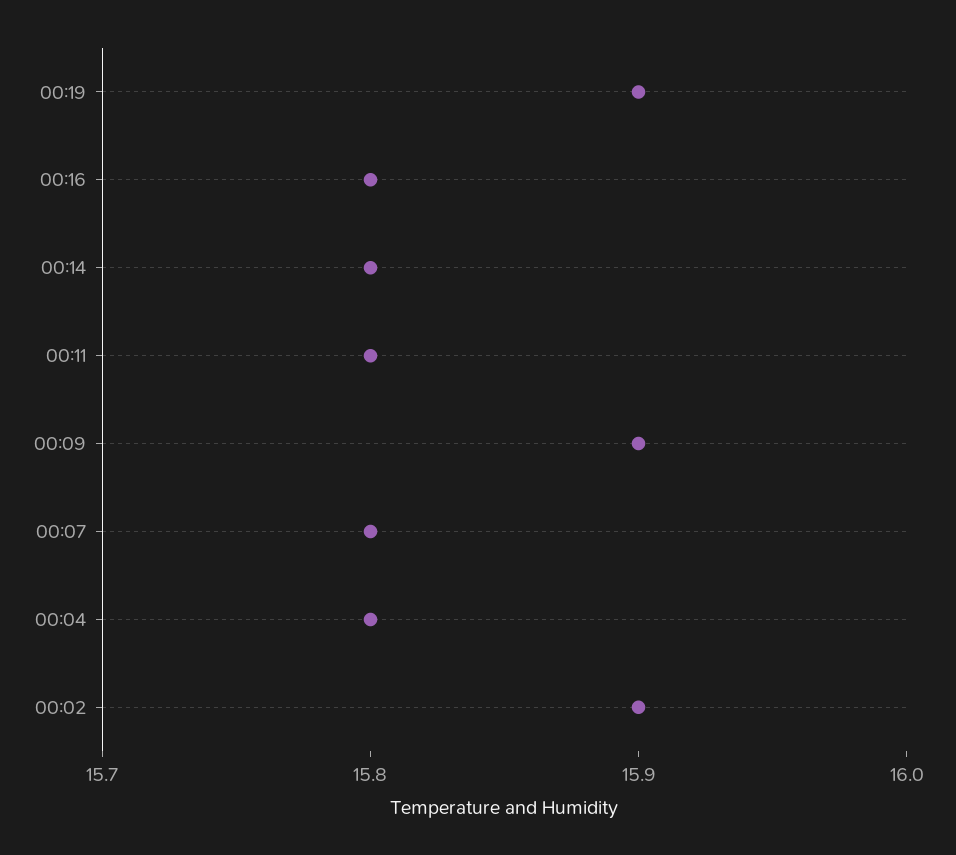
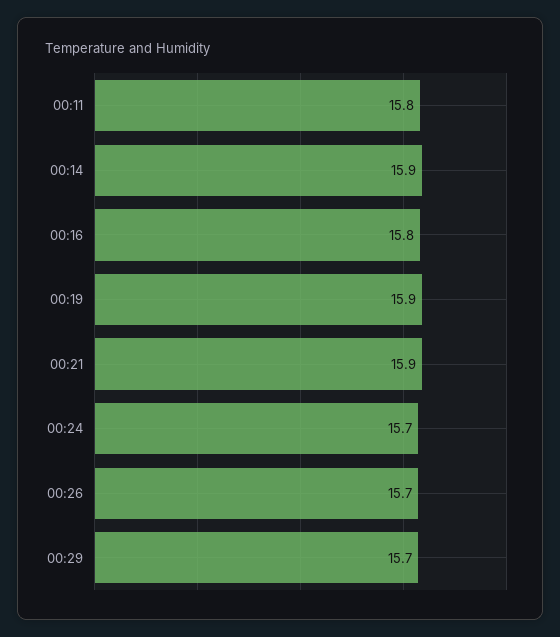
00:14: 15.8 -> 15.9
00:09: 15.9 -> none
00:07: 15.8 -> none
00:04: 15.8 -> none
00:02: 15.9 -> none
00:21: none -> 15.9
00:24: none -> 15.7
00:26: none -> 15.7
00:29: none -> 15.7

